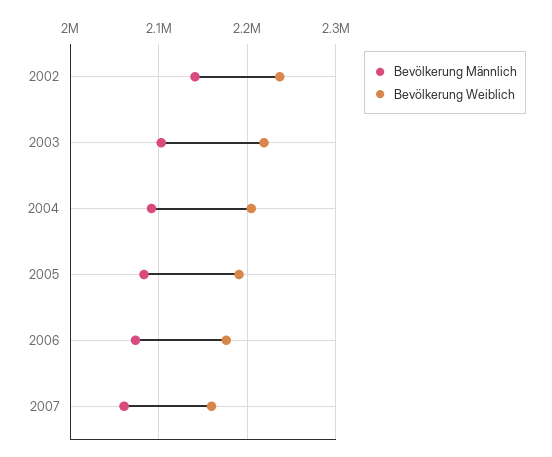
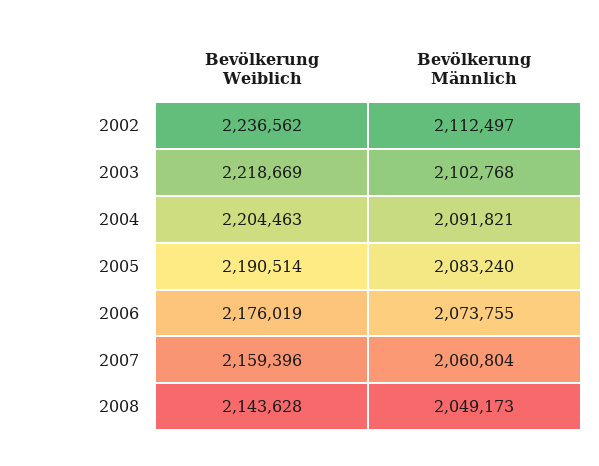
Bevölkerung Männlich, 2002: 2140000 -> 2112497
Bevölkerung Weiblich, 2008: none -> 2143628
Bevölkerung Männlich, 2008: none -> 2049173

